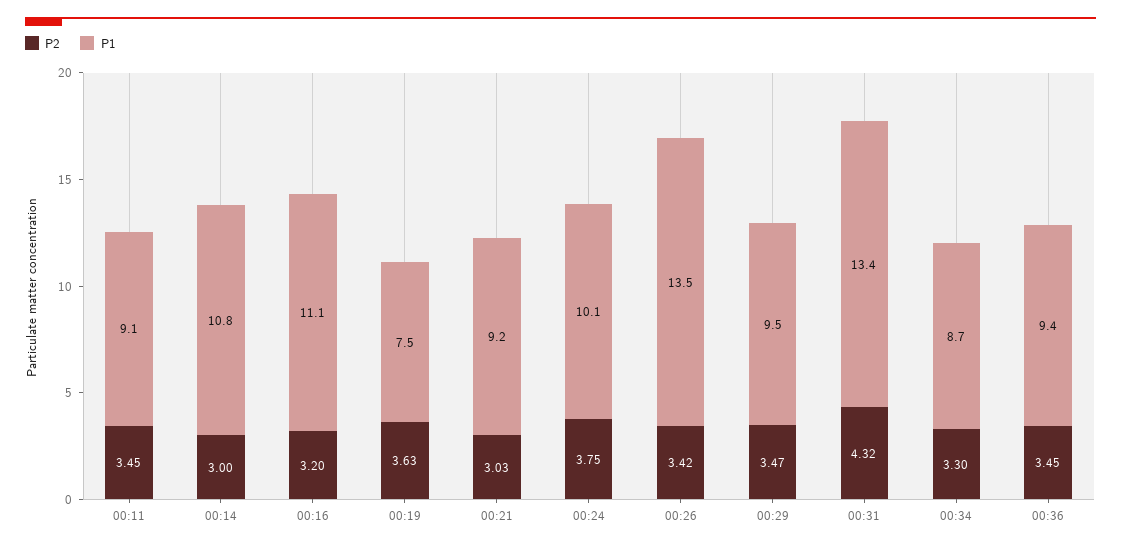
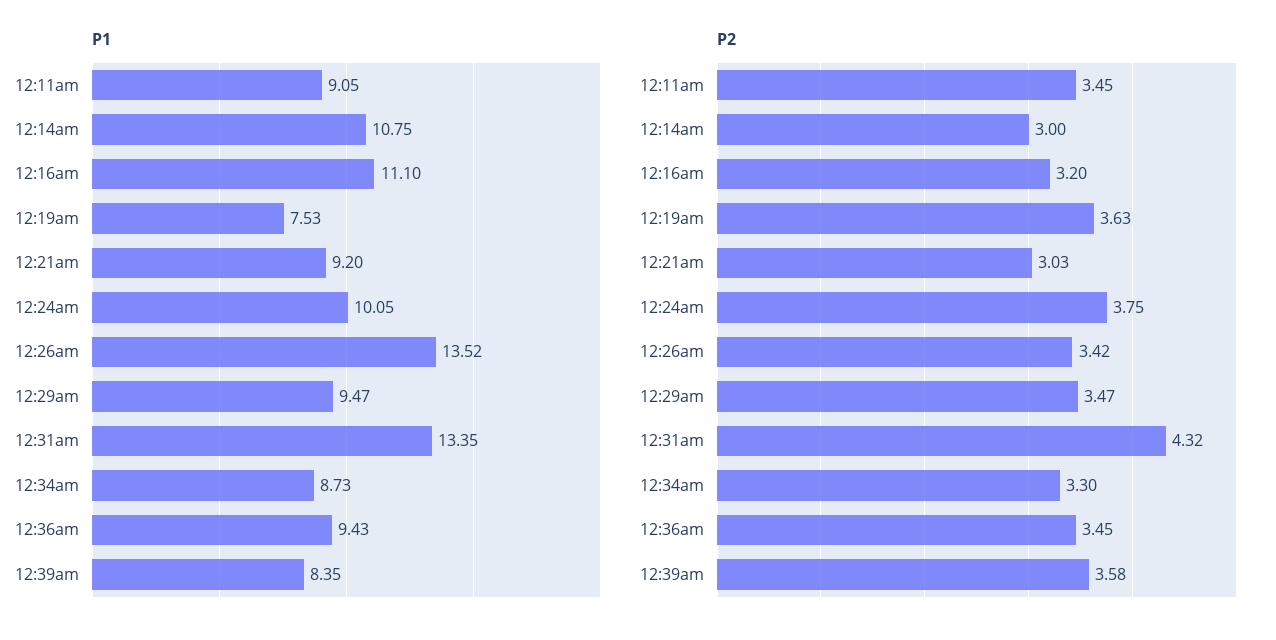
P1, 12:39am: none -> 8.35
P2, 12:39am: none -> 3.58

